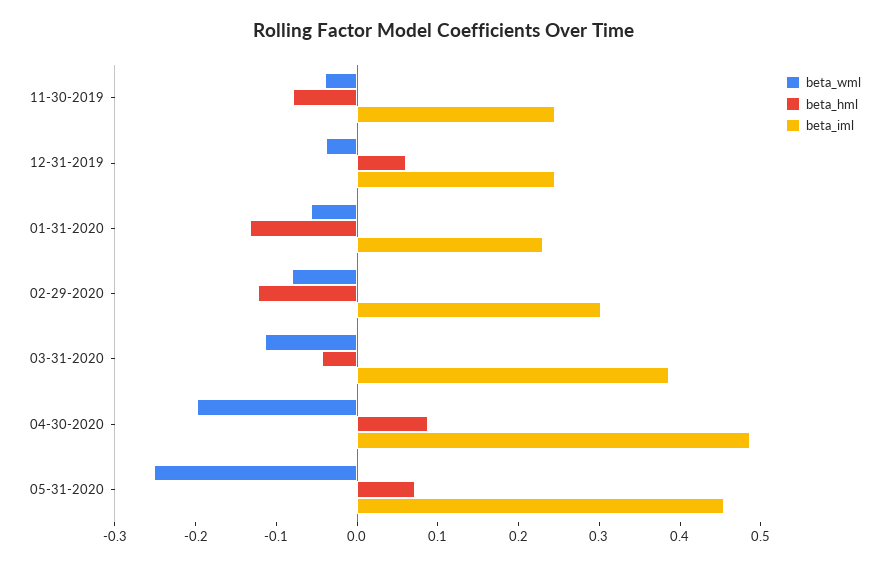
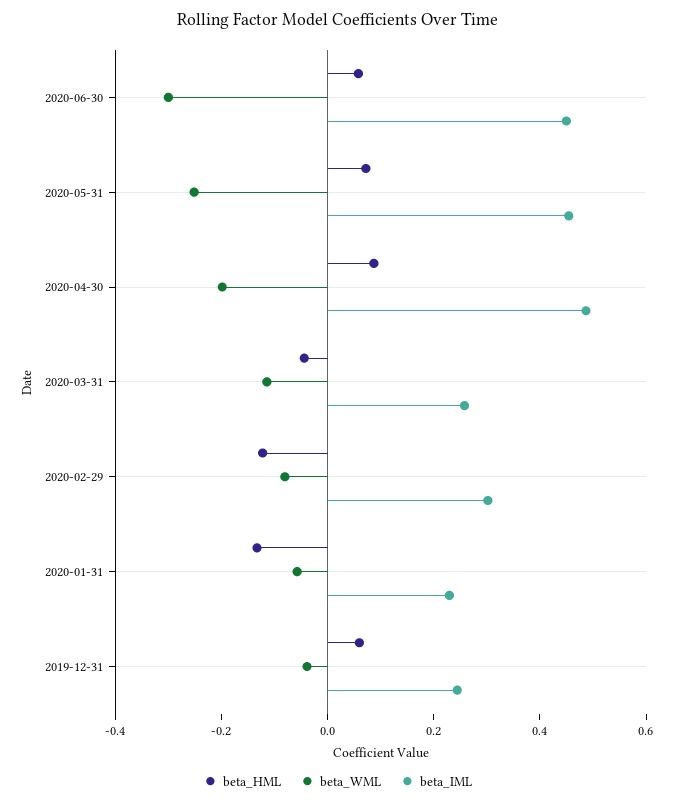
beta_wml, 11-30-2019: -0.04 -> none
beta_hml, 11-30-2019: -0.08 -> none
beta_iml, 11-30-2019: 0.24 -> none
beta_iml, 03-31-2020: 0.38 -> 0.25
beta_hml, 2020-06-30: none -> 0.05
beta_wml, 2020-06-30: none -> -0.3
beta_iml, 2020-06-30: none -> 0.45

